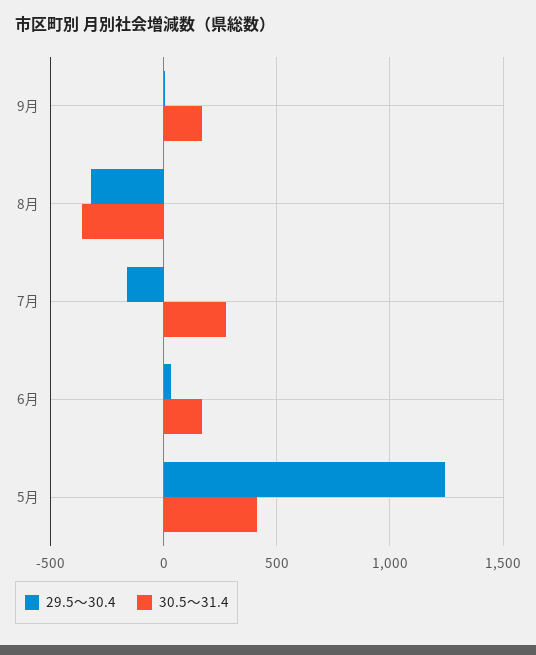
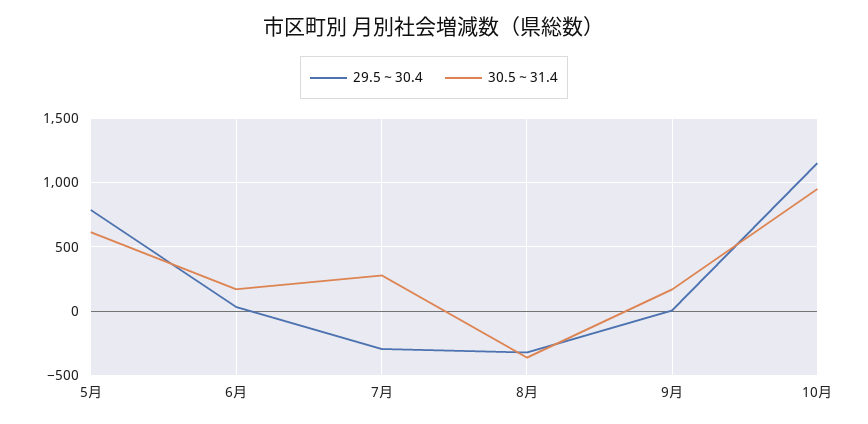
29.5～30.4, 7月: -150 -> -300
29.5～30.4, 5月: 1250 -> 800
30.5～31.4, 5月: 400 -> 600
29.5～30.4, 10月: none -> 1150
30.5～31.4, 10月: none -> 950

